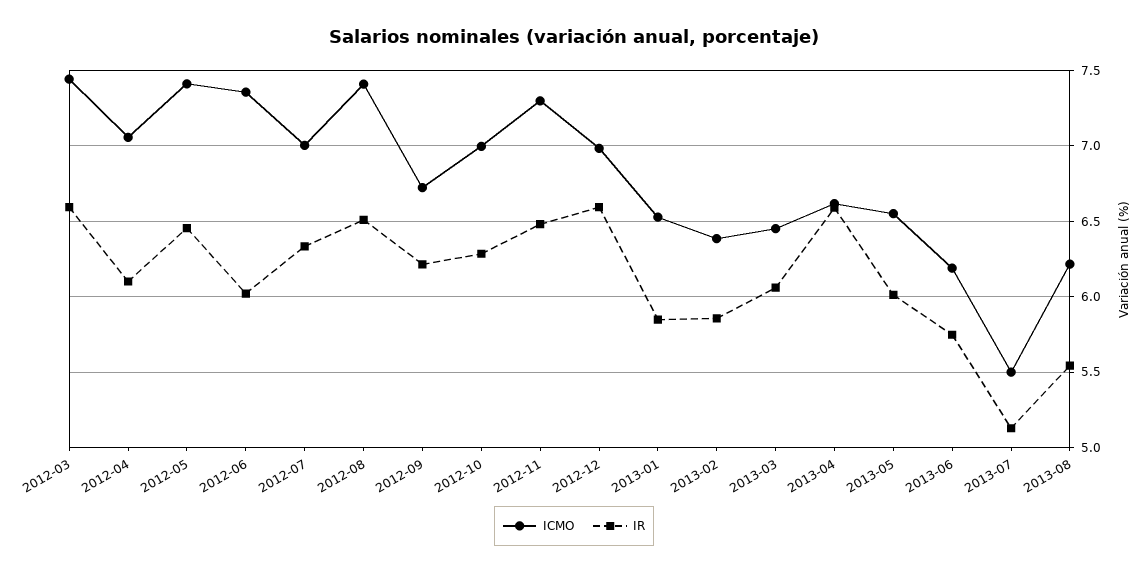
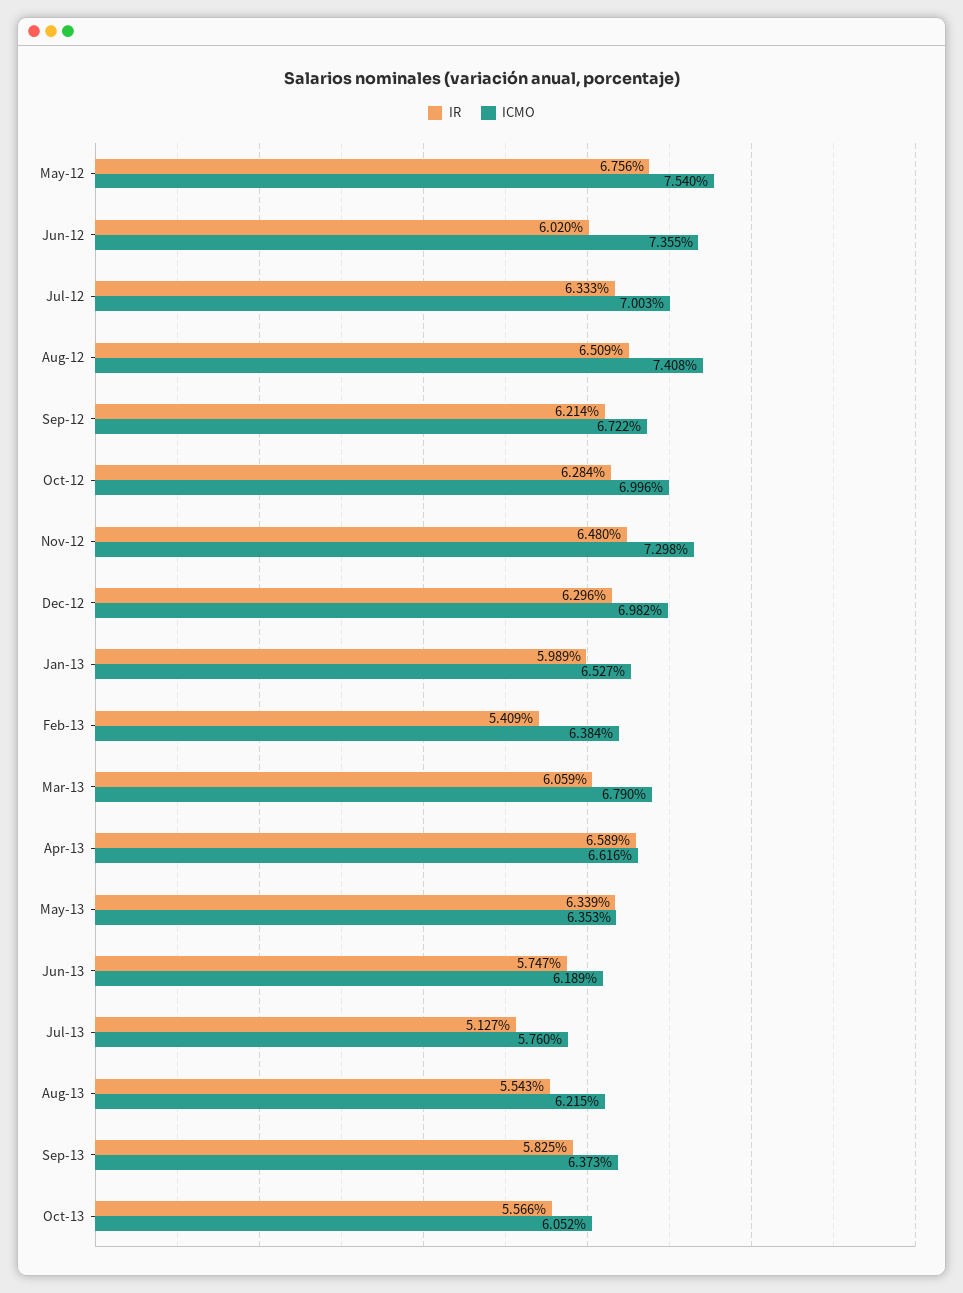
ICMO, 2012-03: 7.45 -> none
IR, 2012-03: 6.6 -> none
ICMO, 2012-04: 7.05 -> none
IR, 2012-04: 6.1 -> none
ICMO, 2012-05: 7.4 -> 7.54
IR, 2012-05: 6.45 -> 6.756
IR, 2012-12: 6.6 -> 6.296
IR, 2013-01: 5.85 -> 5.989
IR, 2013-02: 5.85 -> 5.409
ICMO, 2013-03: 6.45 -> 6.79
ICMO, 2013-05: 6.55 -> 6.353
IR, 2013-05: 6 -> 6.339
ICMO, 2013-07: 5.5 -> 5.76
IR, Sep-13: none -> 5.825
ICMO, Sep-13: none -> 6.373
IR, Oct-13: none -> 5.566
ICMO, Oct-13: none -> 6.052

